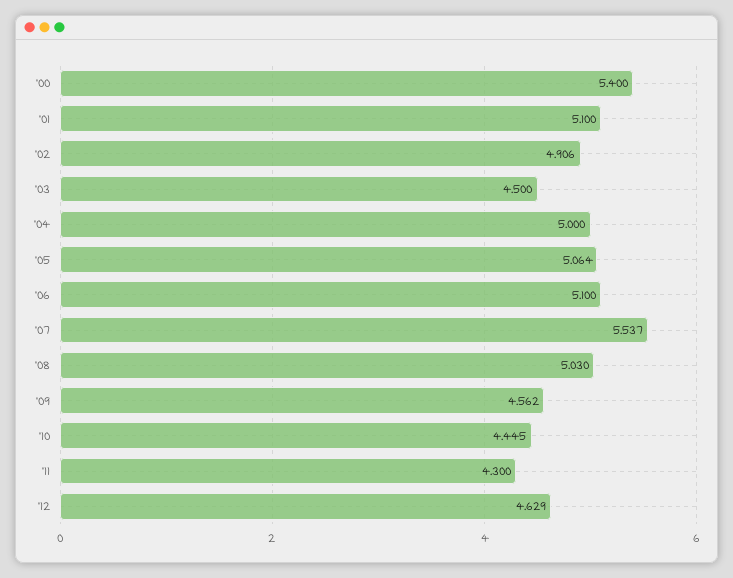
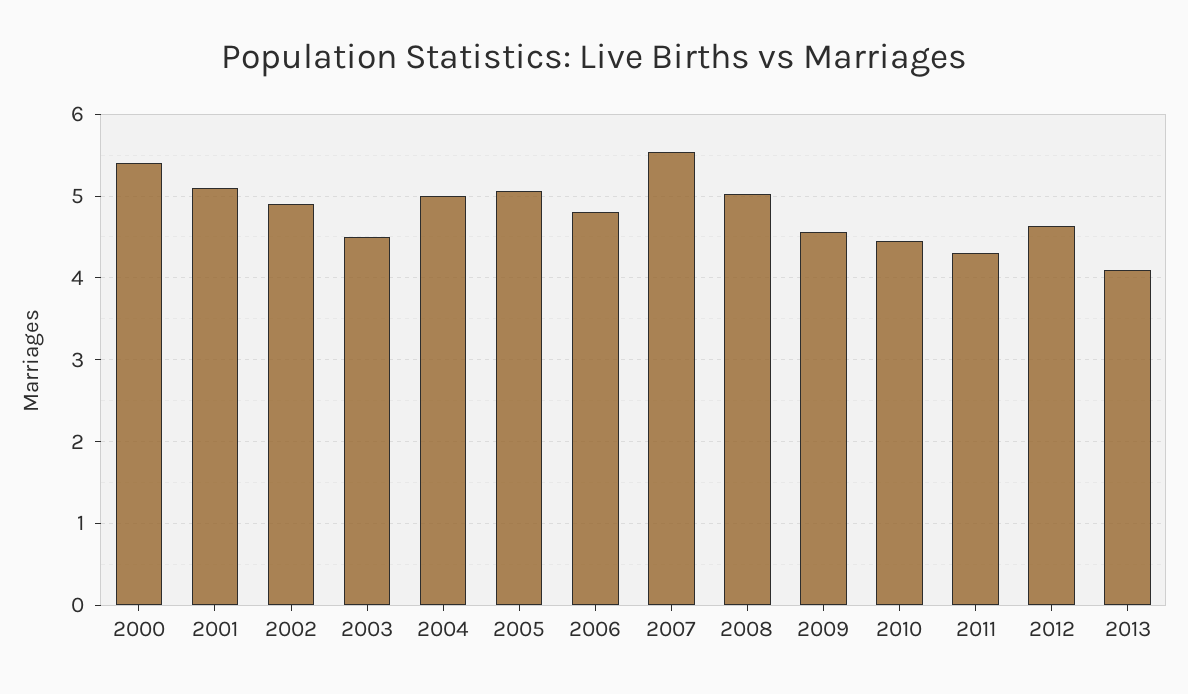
'06: 5.1 -> 4.8
2013: none -> 4.1

